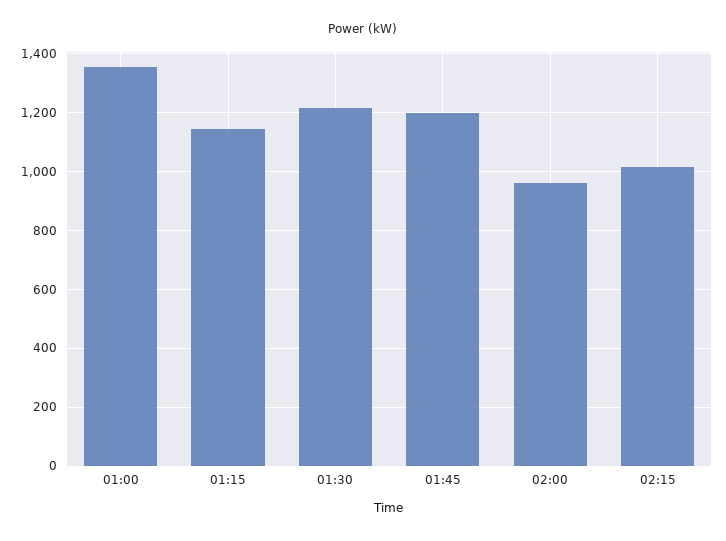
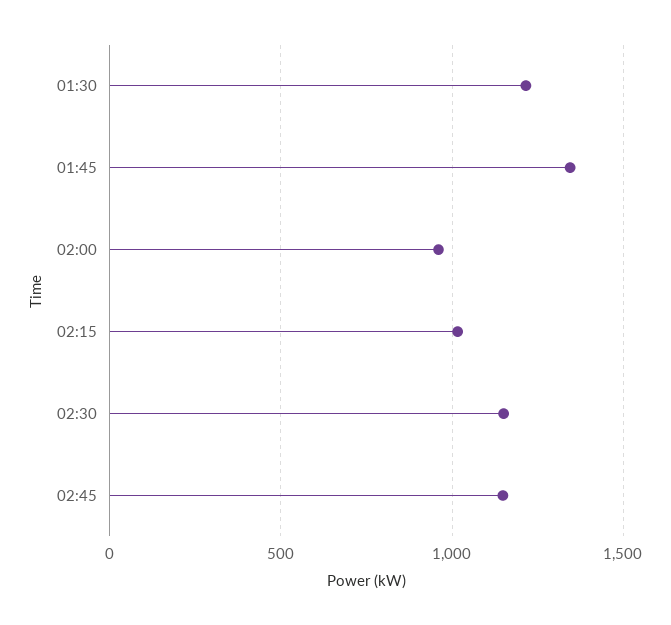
01:00: 1350 -> none
01:15: 1150 -> none
01:45: 1200 -> 1350
02:30: none -> 1150
02:45: none -> 1150

